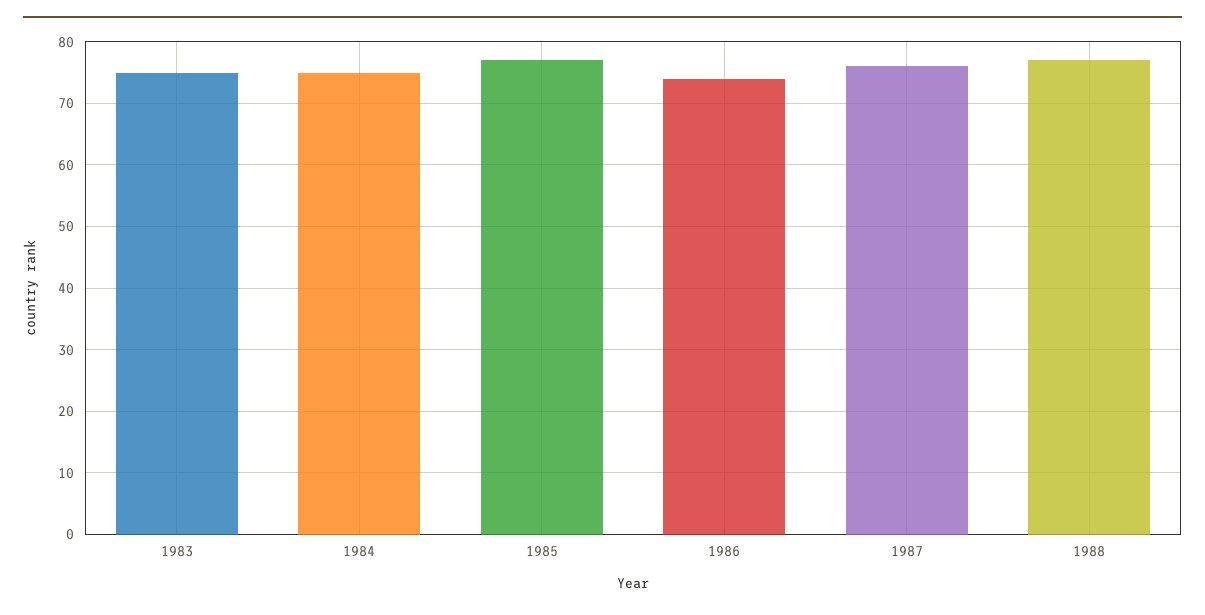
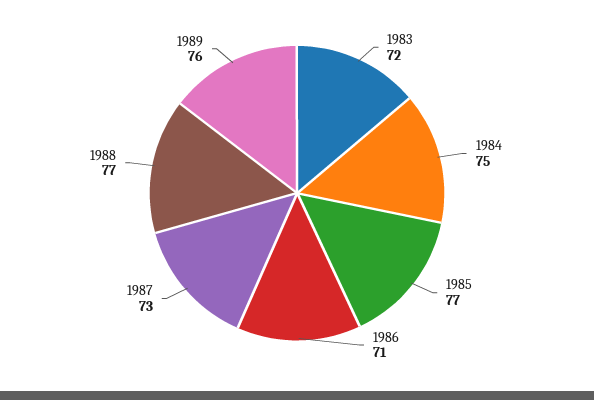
1983: 75 -> 72
1986: 74 -> 71
1987: 76 -> 73
1989: none -> 76

